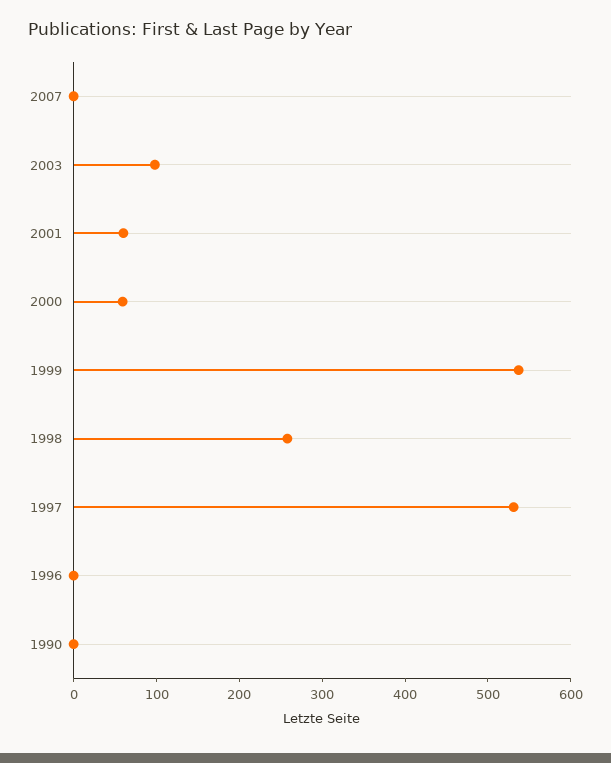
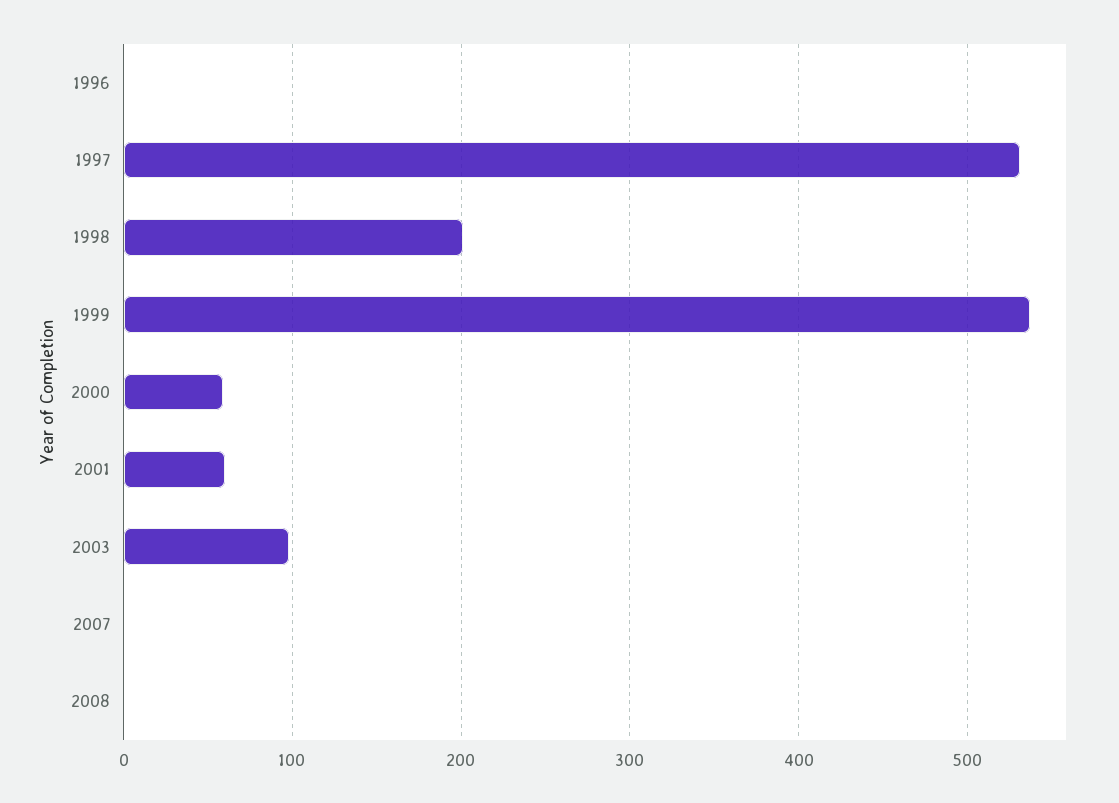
1998: 260 -> 200
1990: 0 -> none
2008: none -> 0

